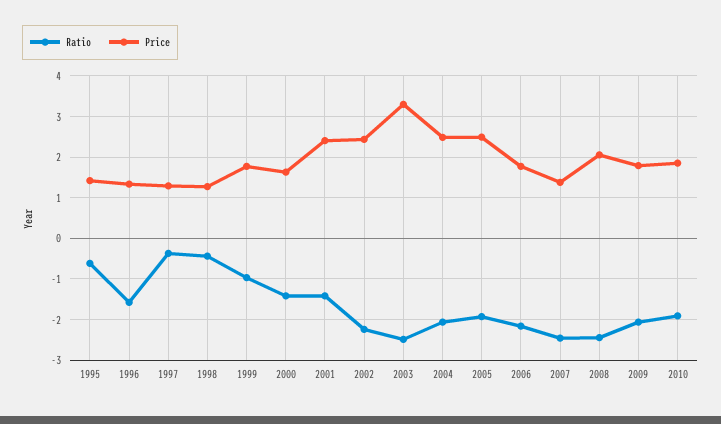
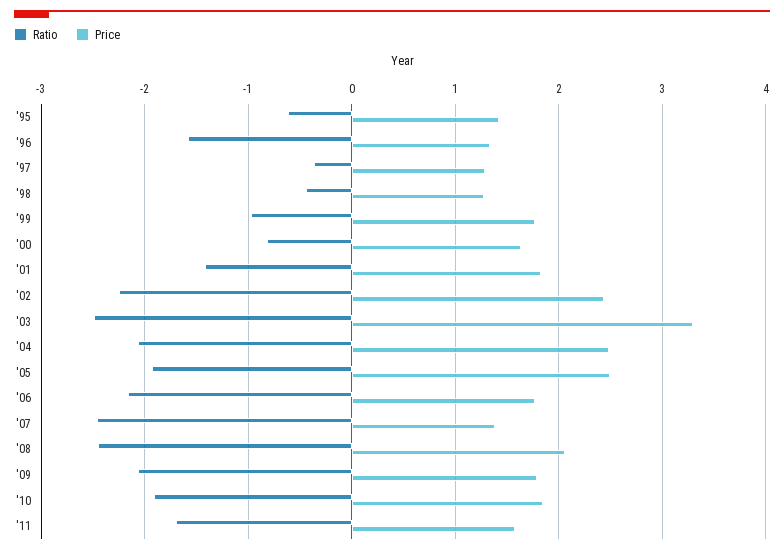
Ratio, 2000: -1.4 -> -0.8
Price, 2001: 2.4 -> 1.8
Ratio, '11: none -> -1.7
Price, '11: none -> 1.6

